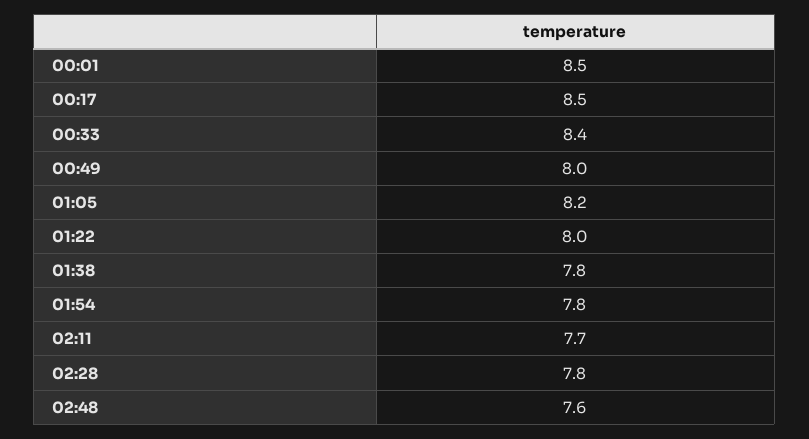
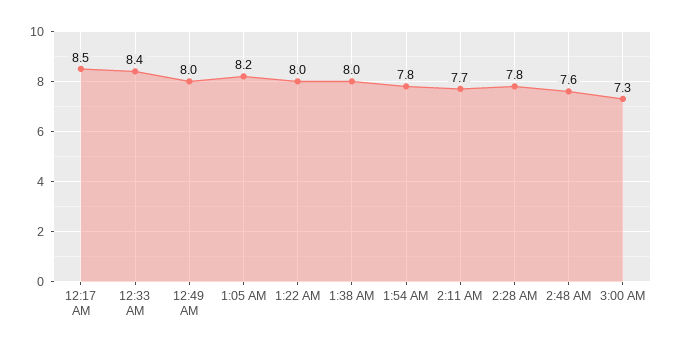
00:01: 8.5 -> none
01:38: 7.8 -> 8
3:00 AM: none -> 7.3

